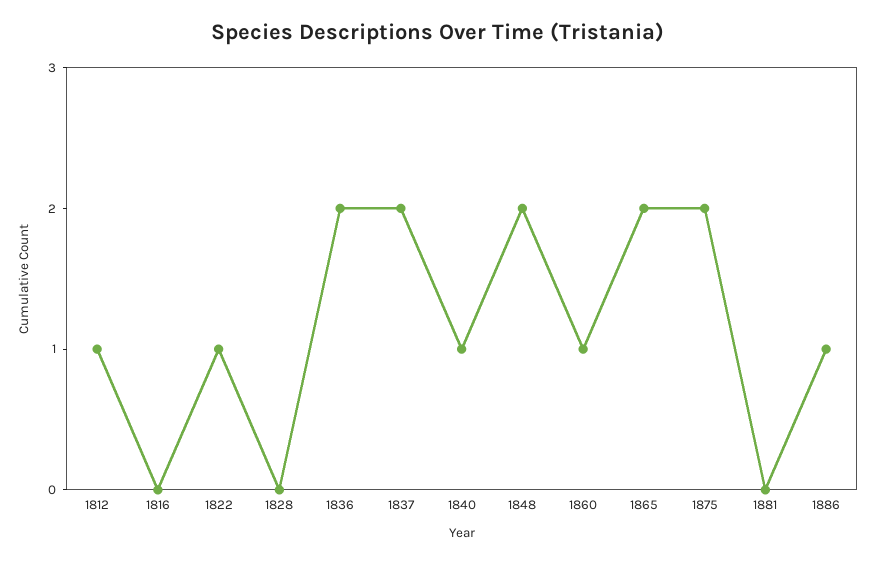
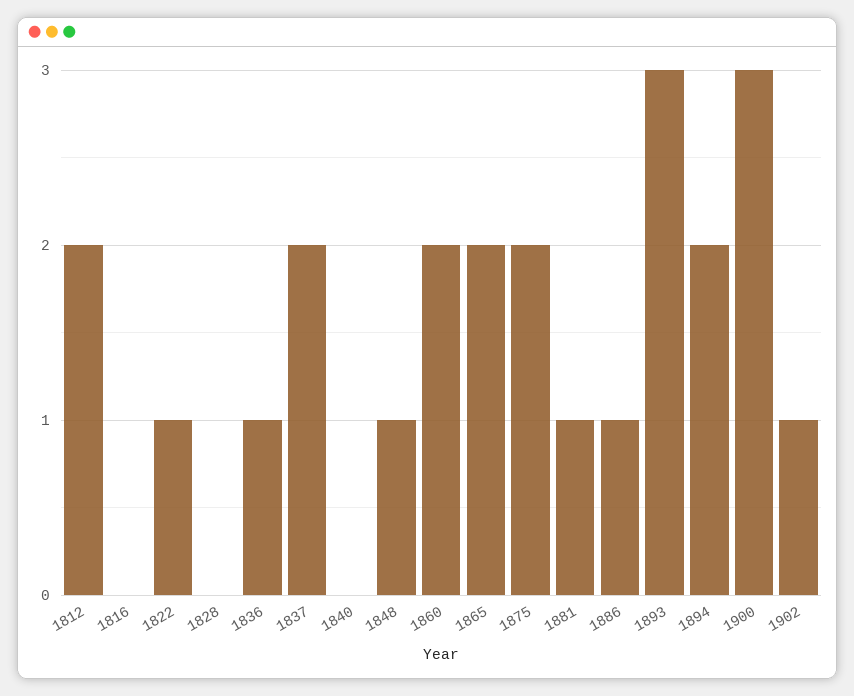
1812: 1 -> 2
1836: 2 -> 1
1840: 1 -> 0
1848: 2 -> 1
1860: 1 -> 2
1881: 0 -> 1
1893: none -> 3
1894: none -> 2
1900: none -> 3
1902: none -> 1

